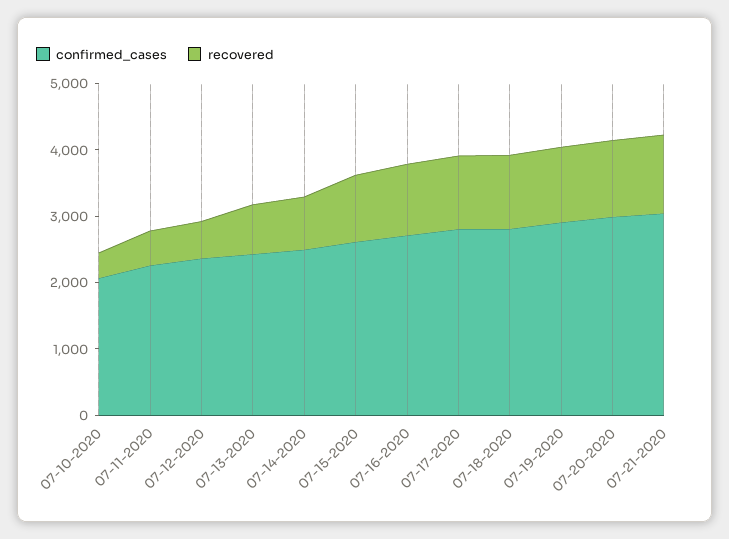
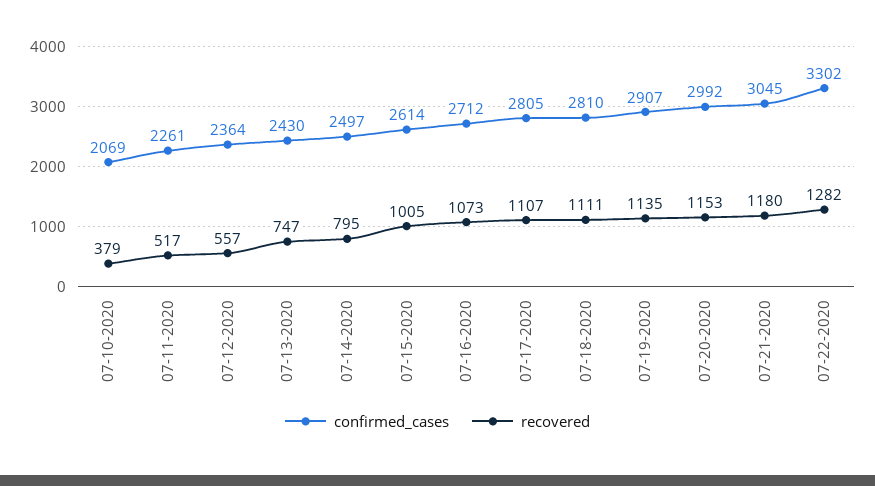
confirmed_cases, 07-22-2020: none -> 3302
recovered, 07-22-2020: none -> 1282

